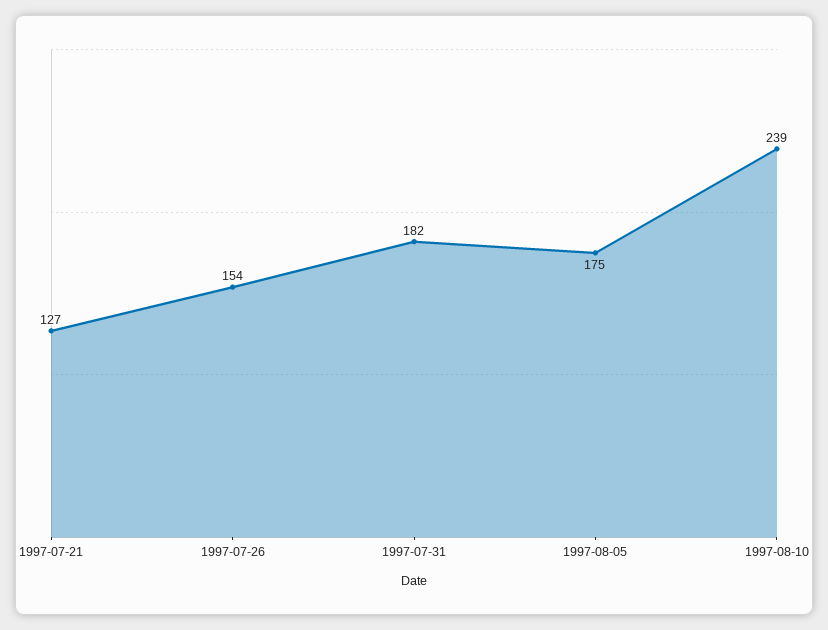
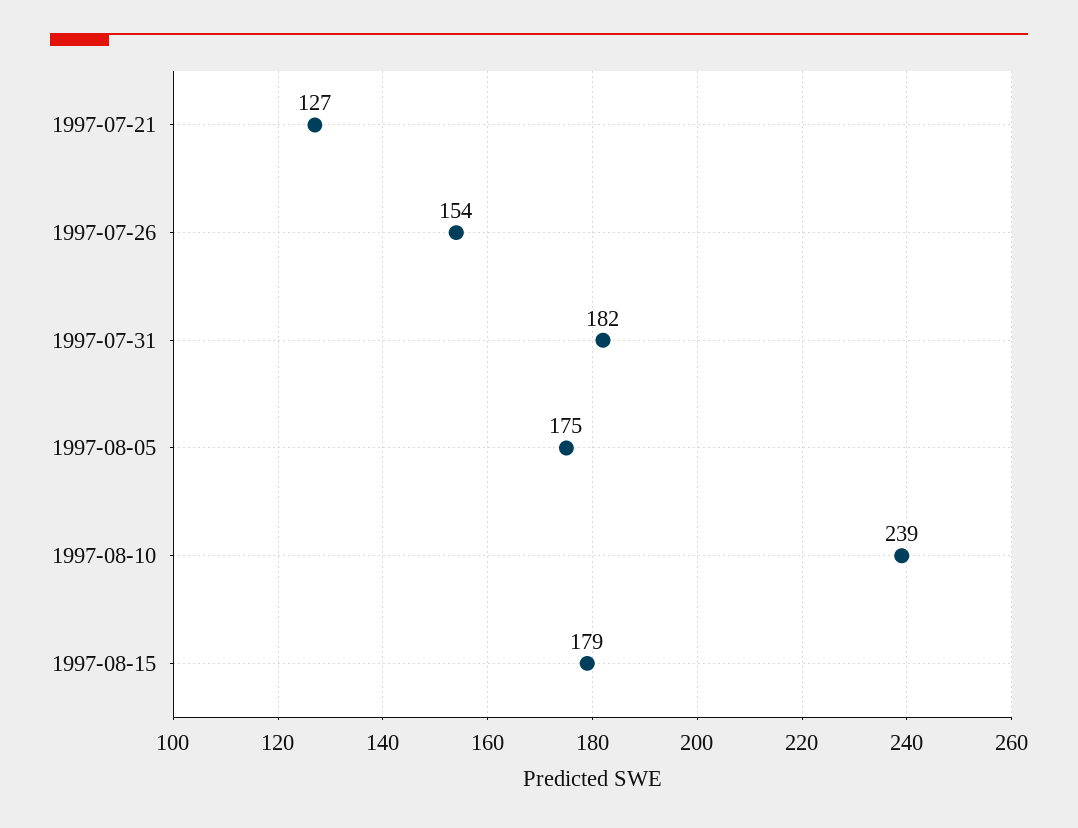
1997-08-15: none -> 179

